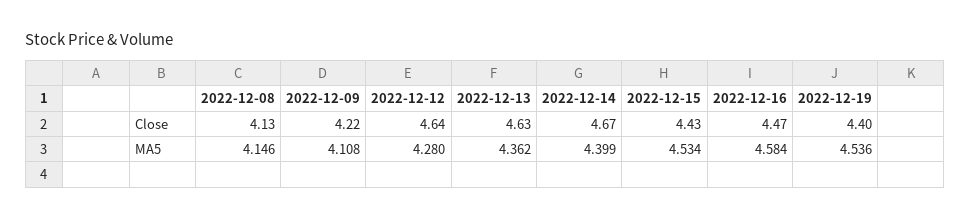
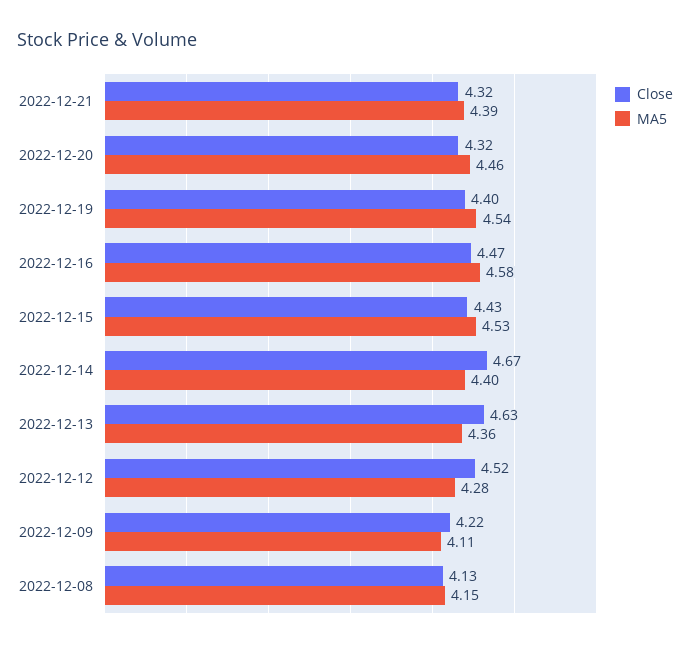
Close, 2022-12-12: 4.64 -> 4.52
Close, 2022-12-21: none -> 4.32
MA5, 2022-12-21: none -> 4.39
Close, 2022-12-20: none -> 4.32
MA5, 2022-12-20: none -> 4.46

